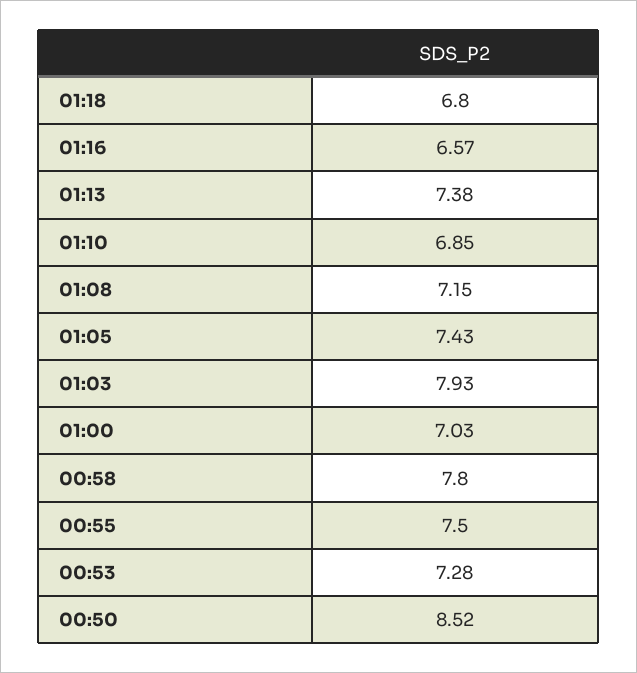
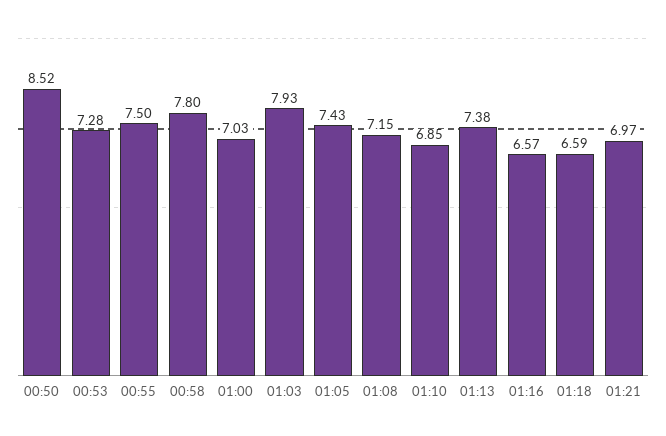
01:18: 6.8 -> 6.59
01:21: none -> 6.97

